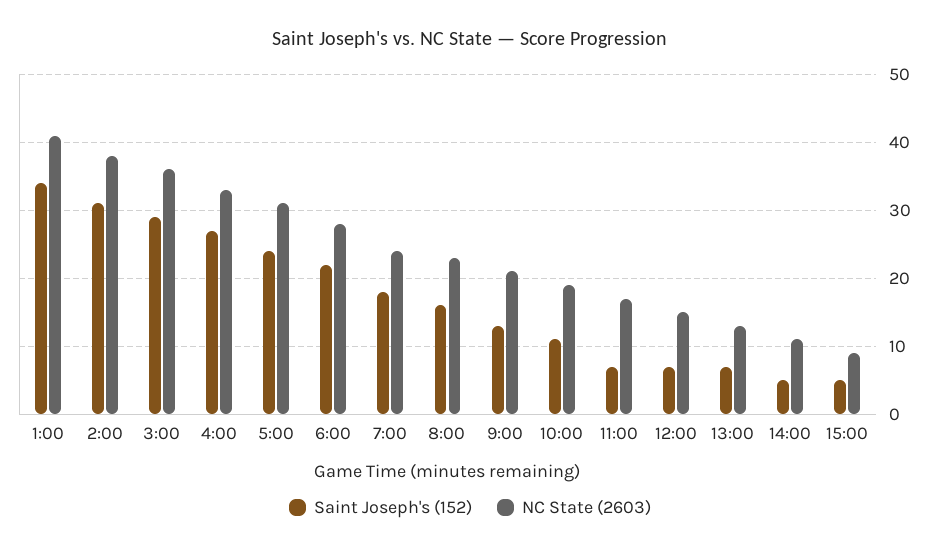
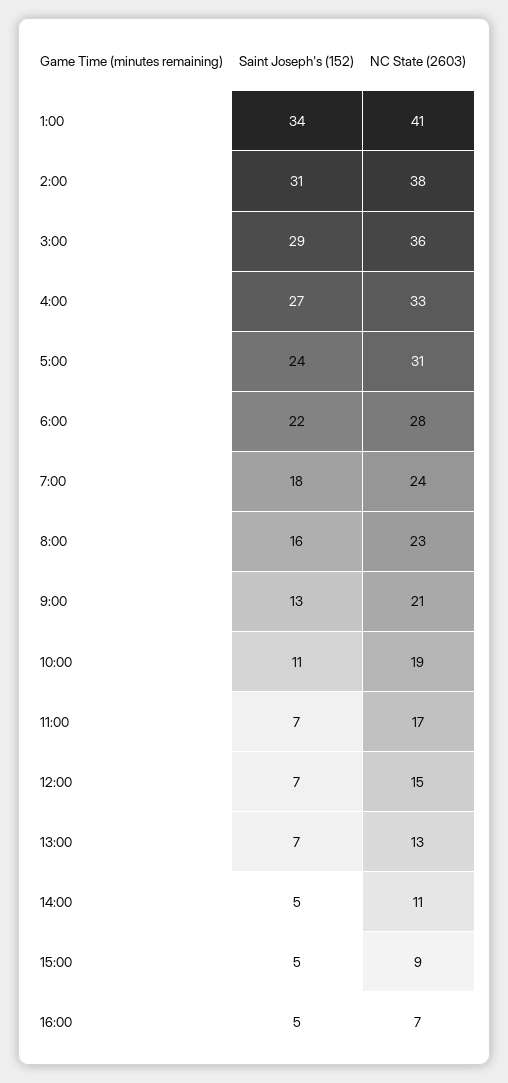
Saint Joseph's (152), 16:00: none -> 5
NC State (2603), 16:00: none -> 7

